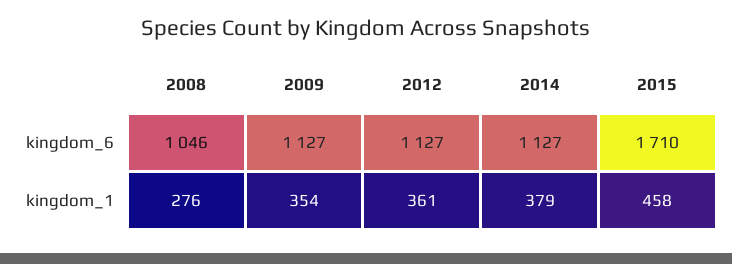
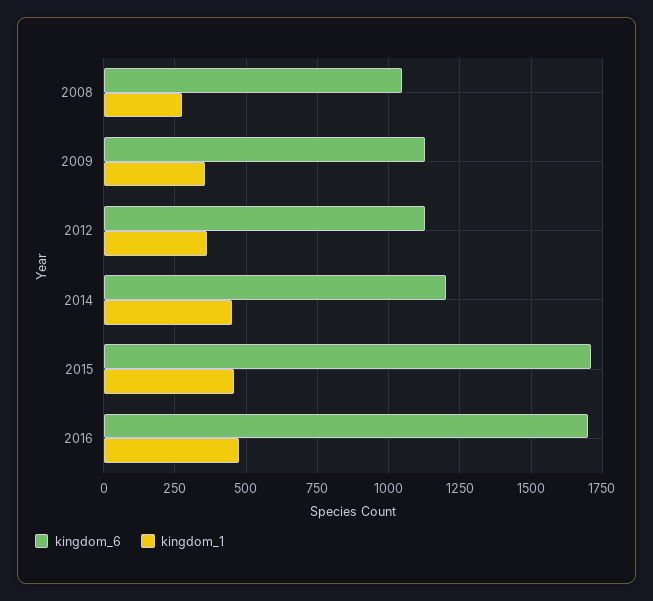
kingdom_6, 2014: 1127 -> 1200
kingdom_1, 2014: 379 -> 450
kingdom_6, 2016: none -> 1700
kingdom_1, 2016: none -> 475

